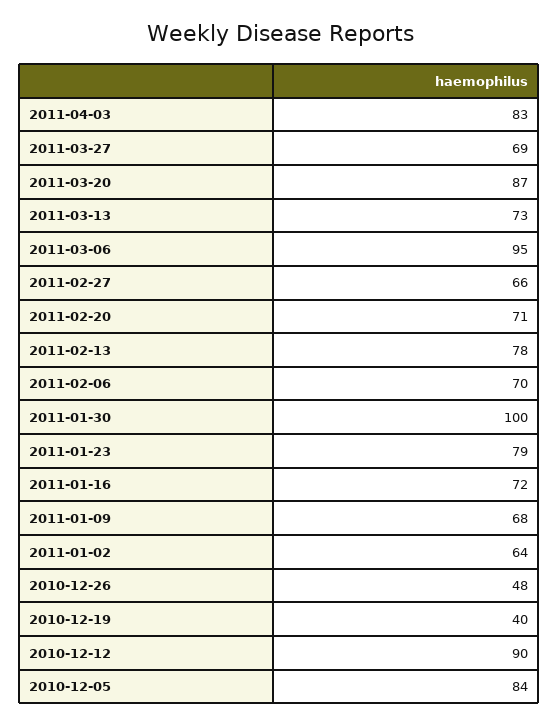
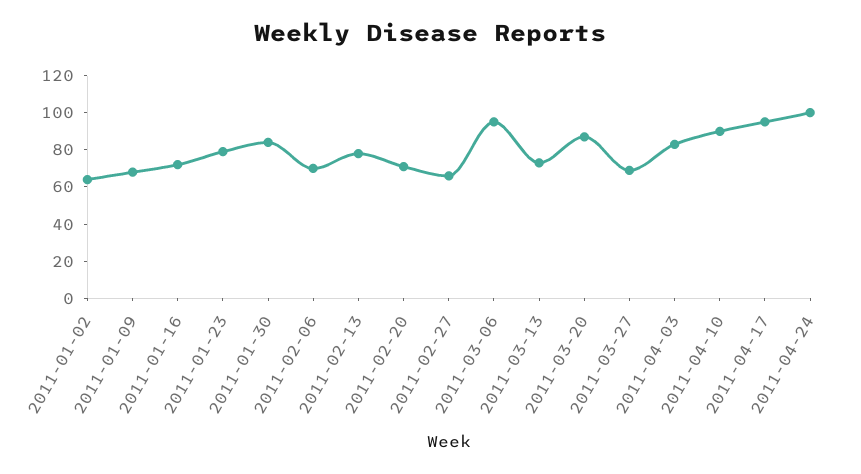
2011-01-30: 100 -> 85
2010-12-26: 48 -> none
2010-12-19: 40 -> none
2010-12-12: 90 -> none
2010-12-05: 84 -> none
2011-04-10: none -> 90
2011-04-17: none -> 95
2011-04-24: none -> 100

